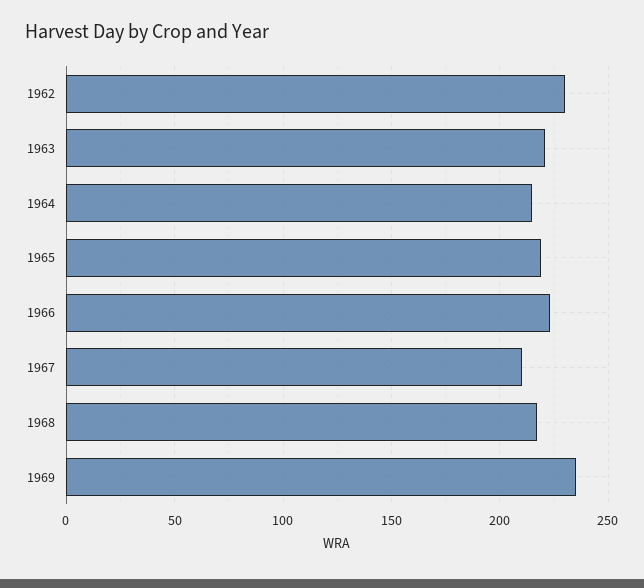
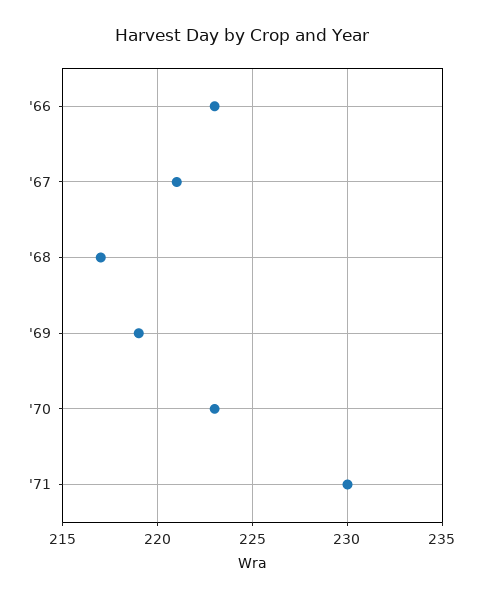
1962: 230 -> none
1963: 220 -> none
1964: 215 -> none
1965: 220 -> none
1967: 210 -> 221
1969: 235 -> 219
'70: none -> 223
'71: none -> 230

